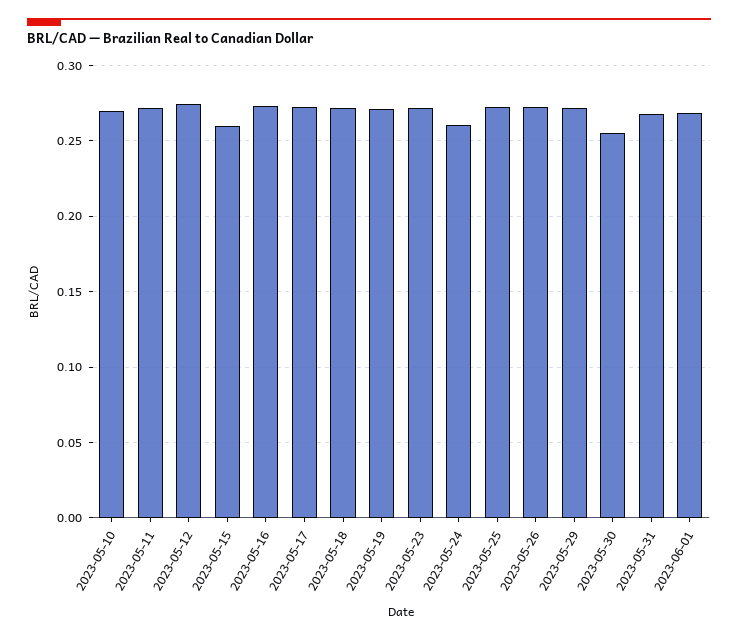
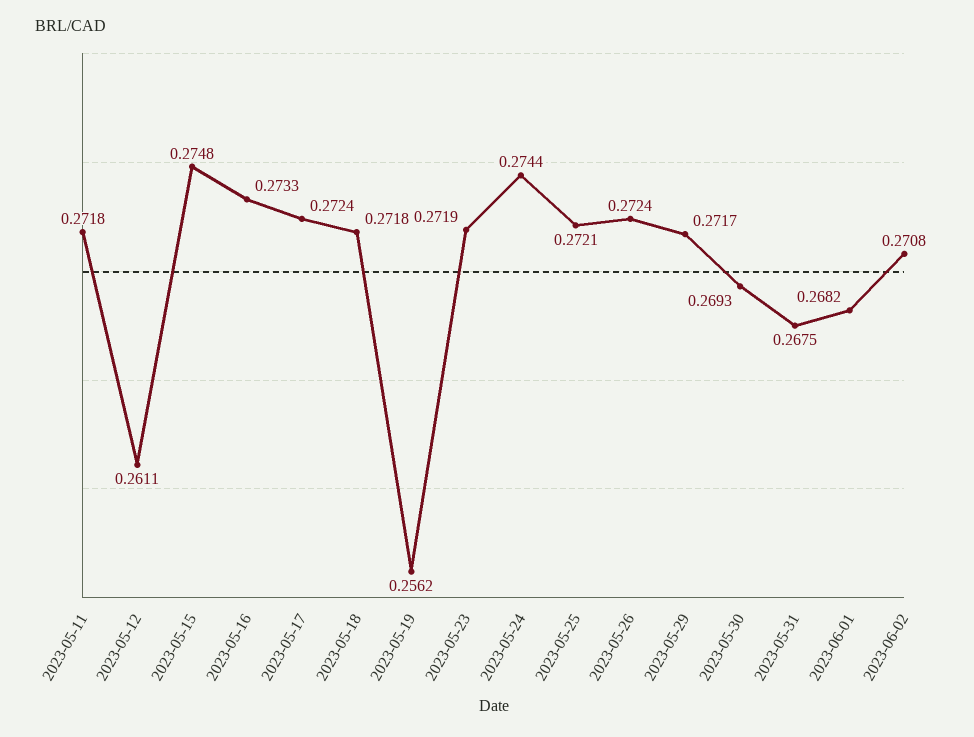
2023-05-10: 0.27 -> none
2023-05-12: 0.275 -> 0.2611
2023-05-15: 0.26 -> 0.2748
2023-05-19: 0.27 -> 0.2562
2023-05-24: 0.26 -> 0.2744
2023-05-30: 0.255 -> 0.2693
2023-06-02: none -> 0.2708

